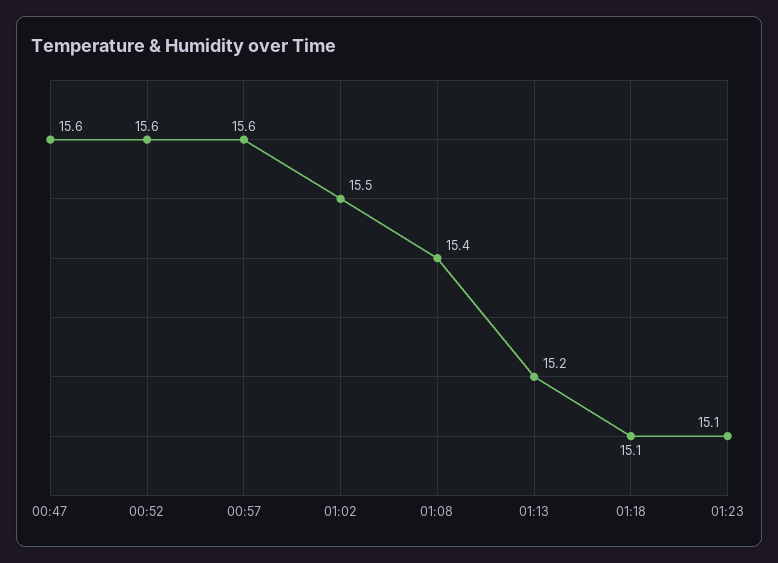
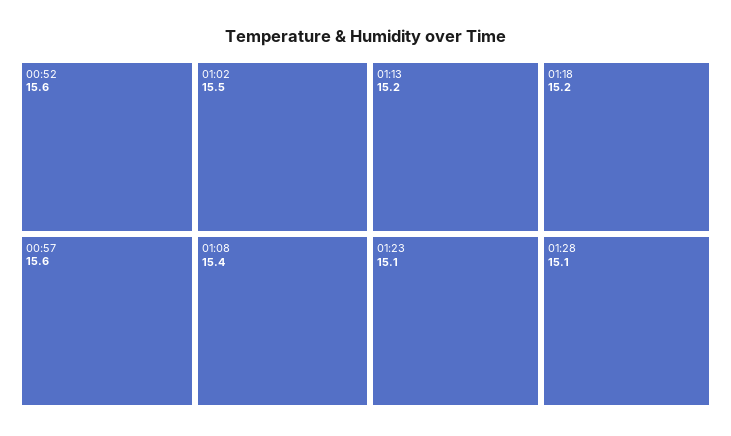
00:47: 15.6 -> none
01:18: 15.1 -> 15.2
01:28: none -> 15.1

